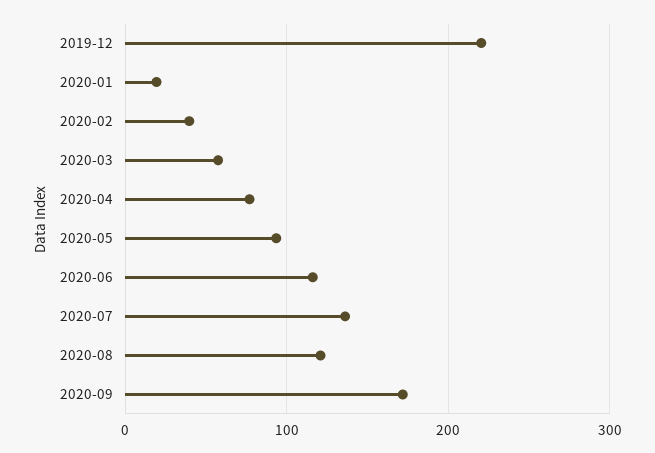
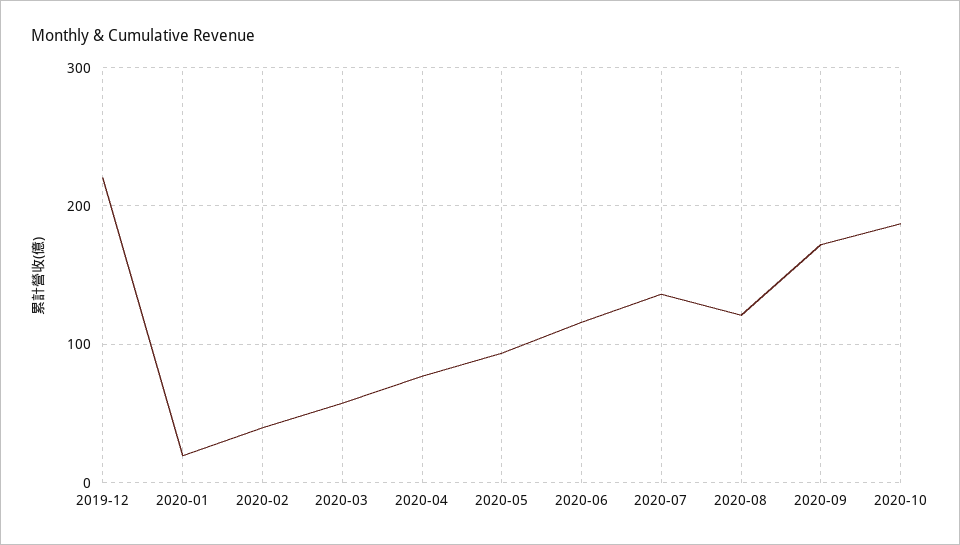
2020-10: none -> 190

